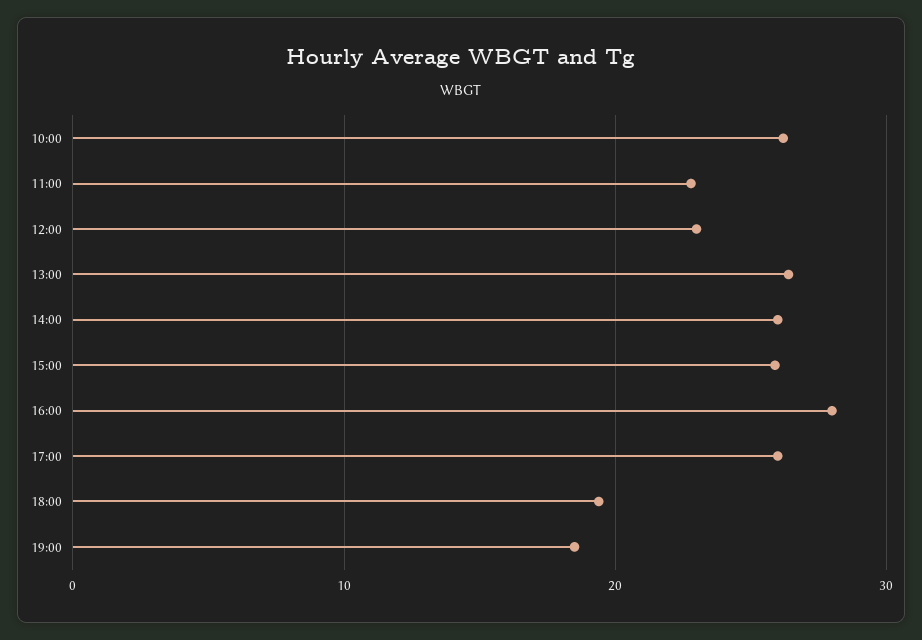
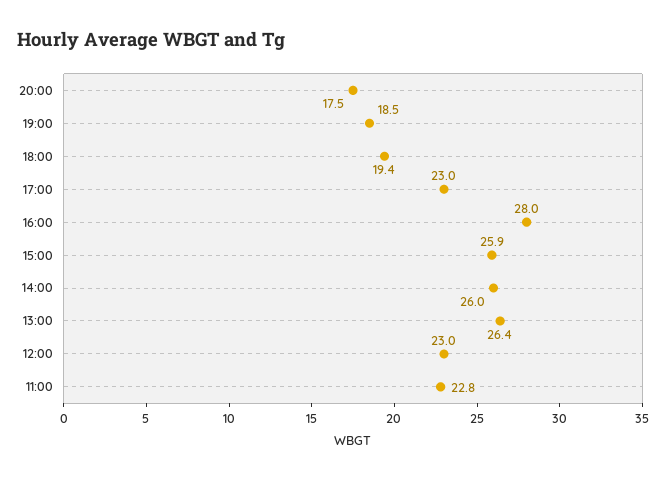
10:00: 26 -> none
17:00: 26 -> 23
20:00: none -> 17.5

